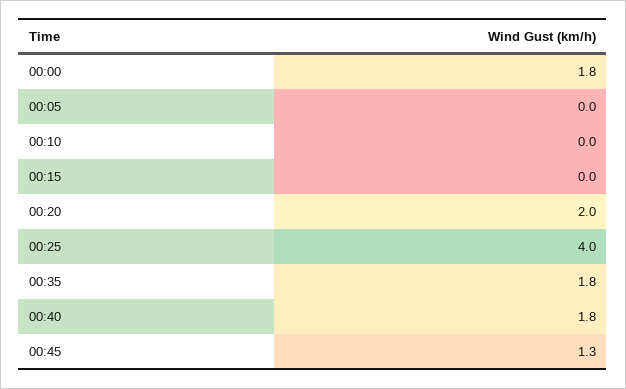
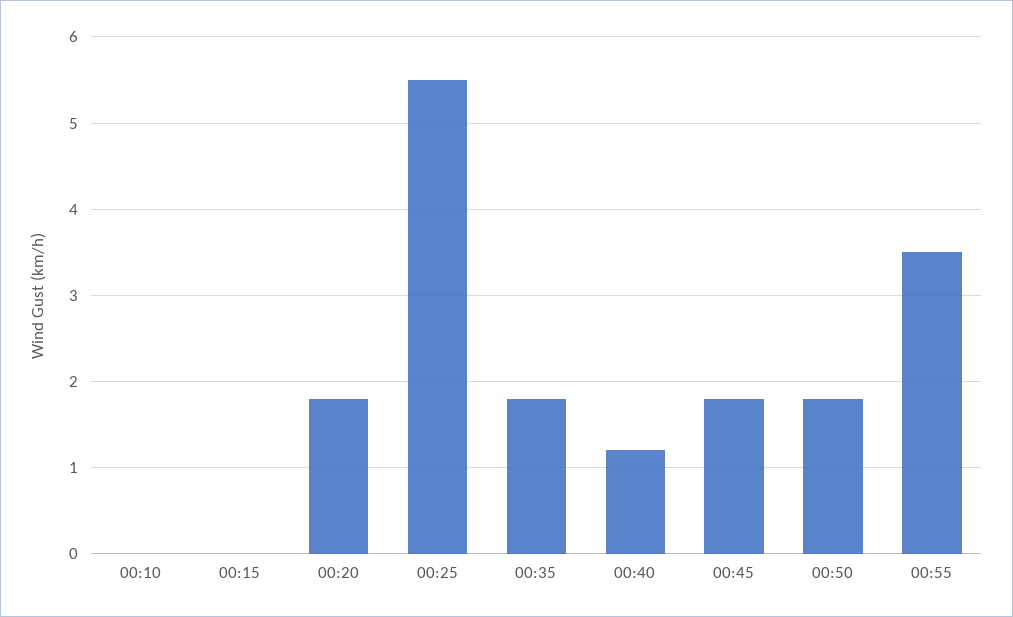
00:00: 1.8 -> none
00:05: 0 -> none
00:20: 2 -> 1.8
00:25: 4 -> 5.5
00:40: 1.8 -> 1.2
00:45: 1.3 -> 1.8
00:50: none -> 1.8
00:55: none -> 3.5

